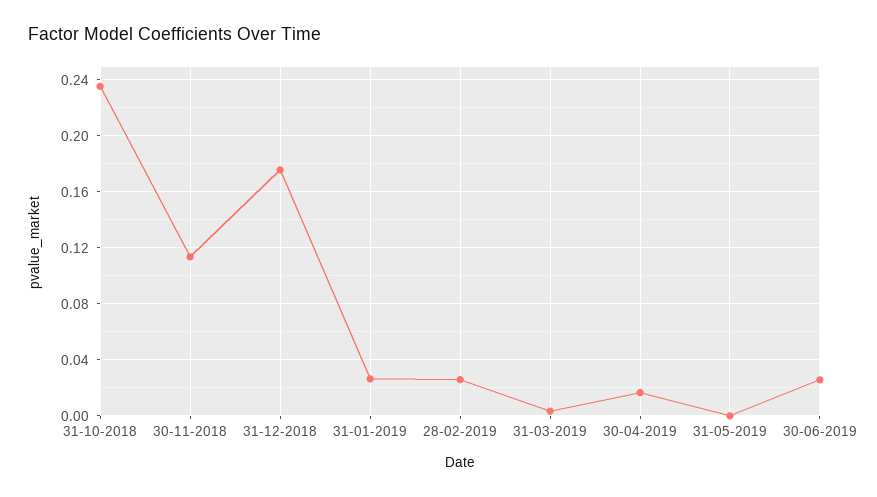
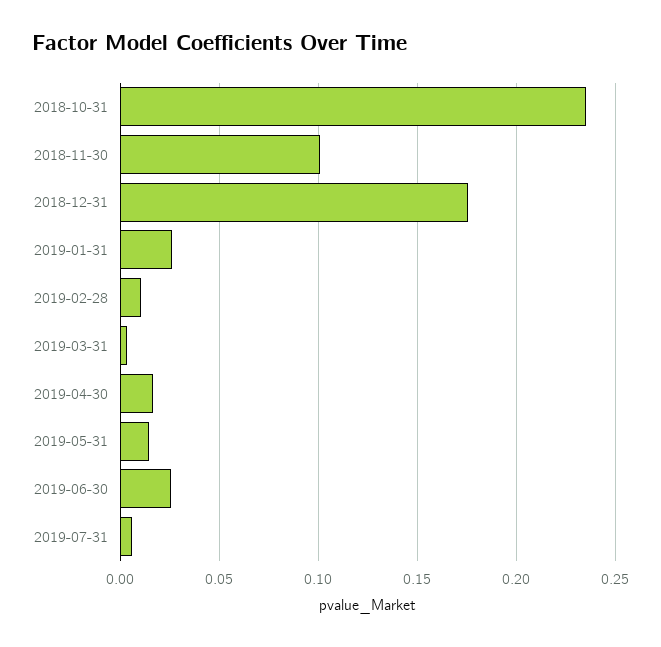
30-11-2018: 0.115 -> 0.1
28-02-2019: 0.025 -> 0.01
31-05-2019: 0 -> 0.015
2019-07-31: none -> 0.005

